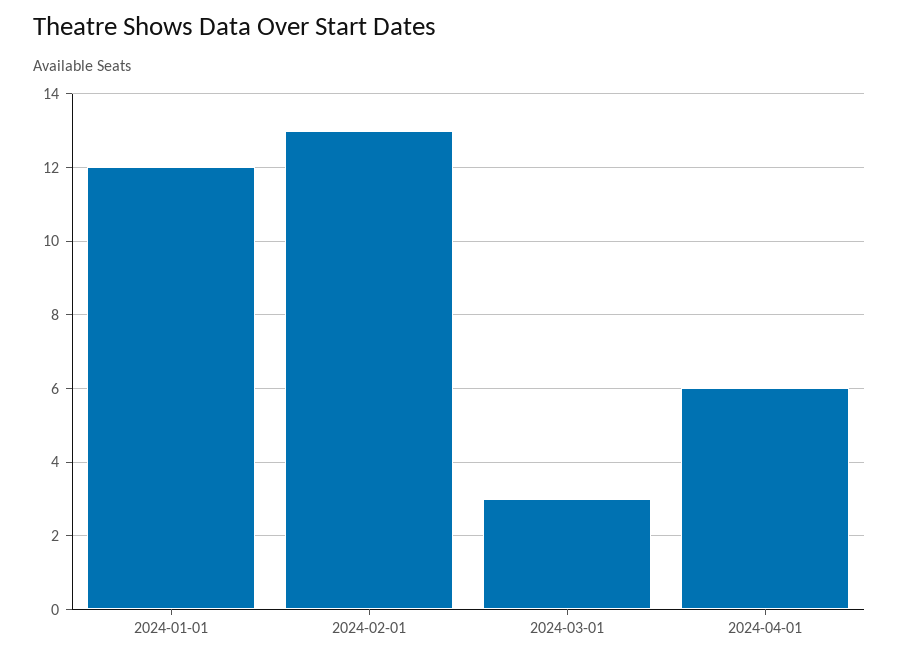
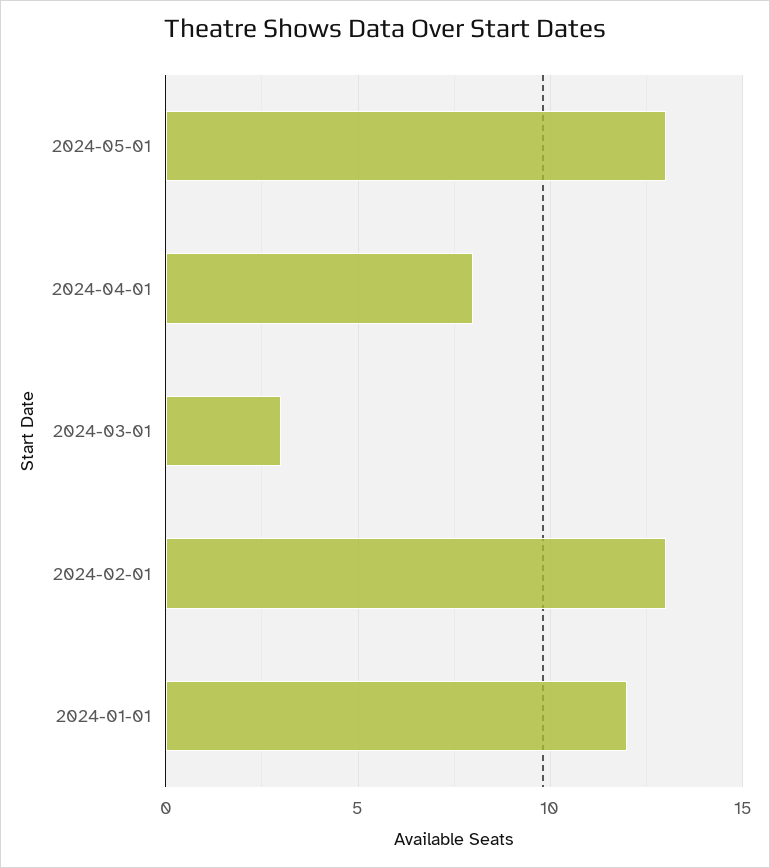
2024-04-01: 6 -> 8
2024-05-01: none -> 13

